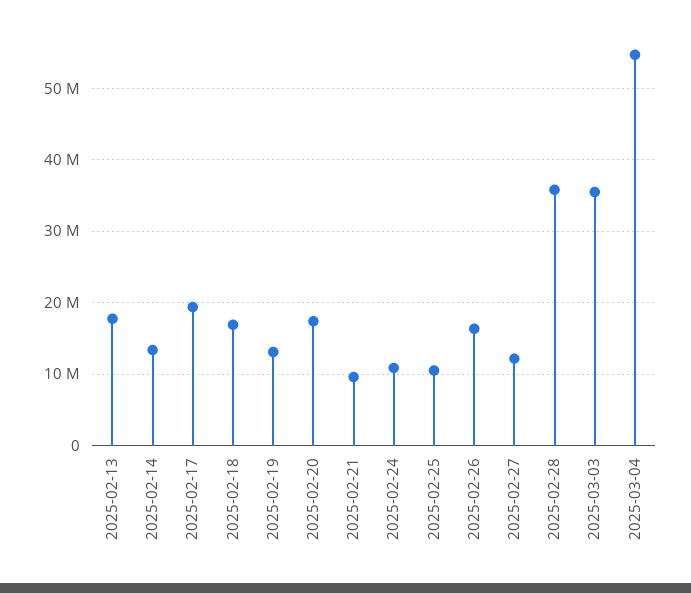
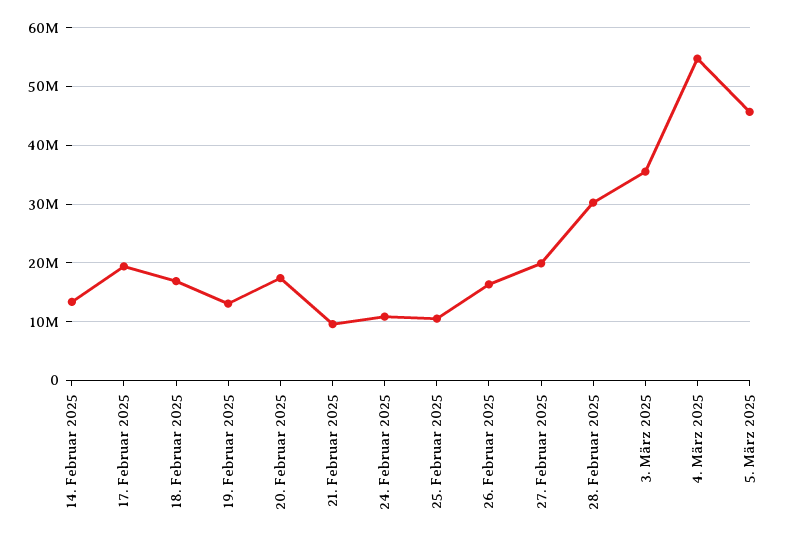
2025-02-13: 18000000 -> none
2025-02-27: 12000000 -> 20000000
2025-02-28: 36000000 -> 30000000
5. März 2025: none -> 46000000

